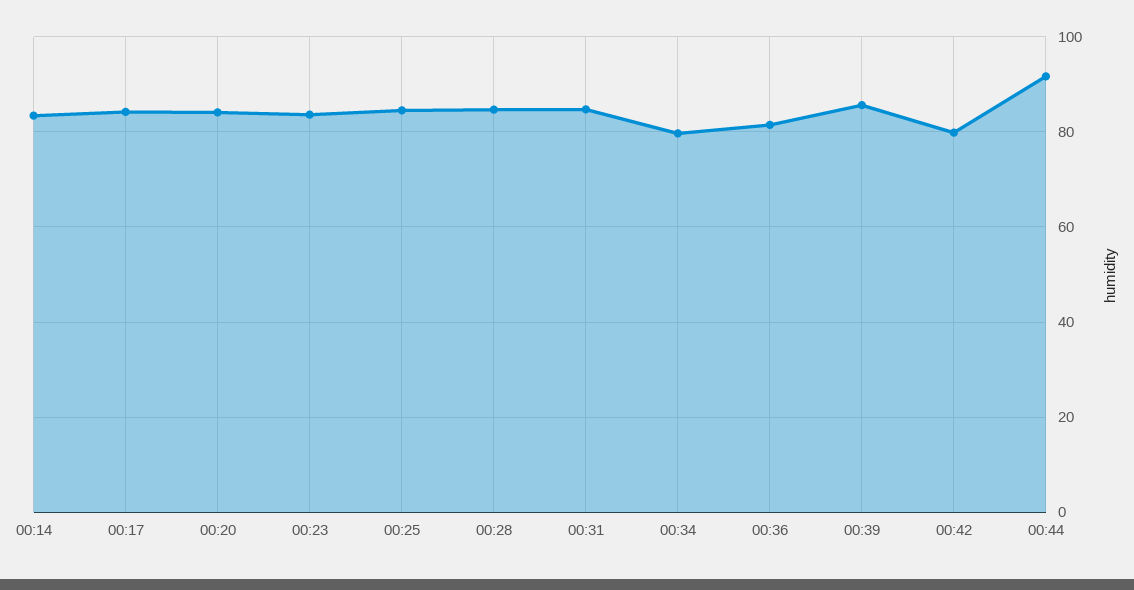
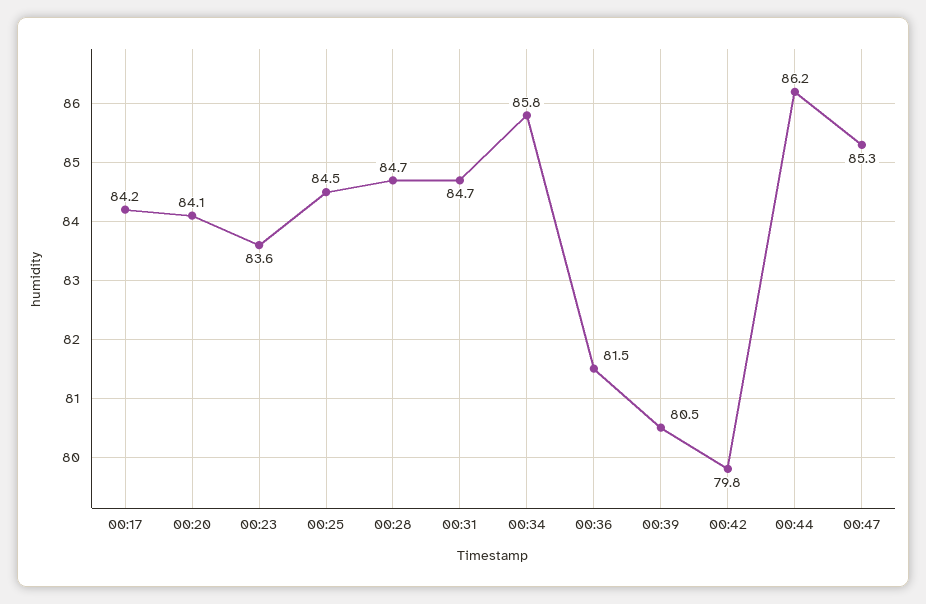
00:14: 84 -> none
00:34: 80 -> 85.8
00:39: 86 -> 80.5
00:44: 92 -> 86.2
00:47: none -> 85.3

